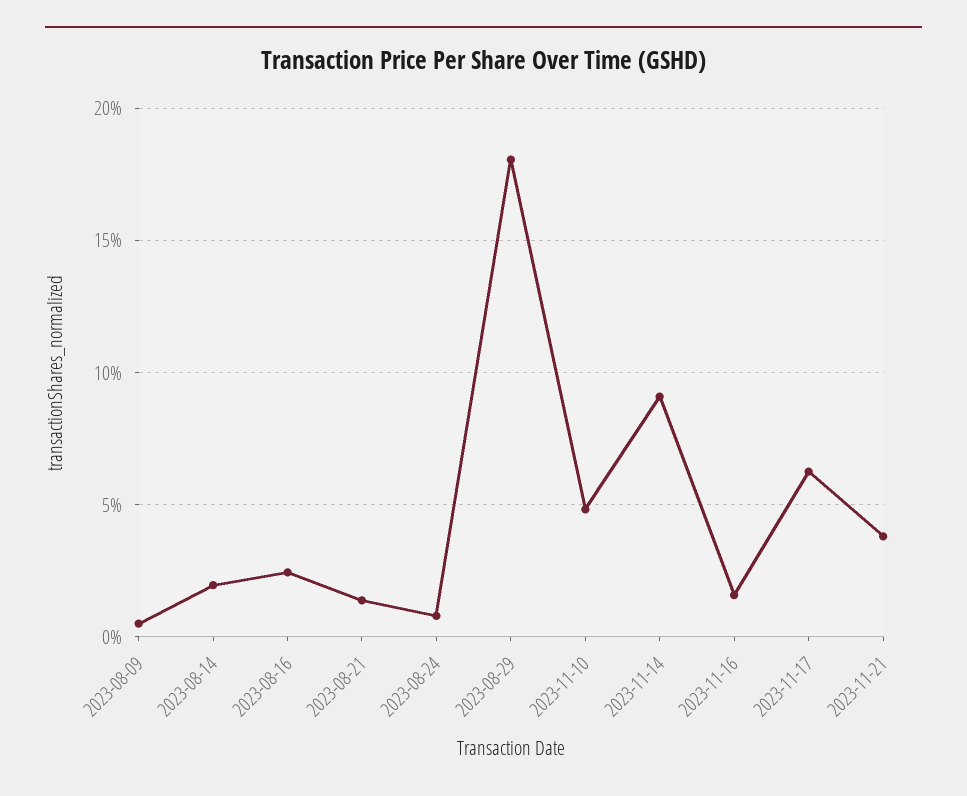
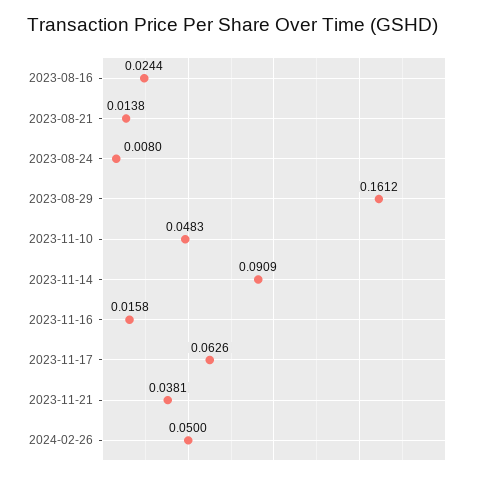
2023-08-09: 0.005 -> none
2023-08-14: 0.02 -> none
2023-08-29: 0.18 -> 0.1612
2024-02-26: none -> 0.05

